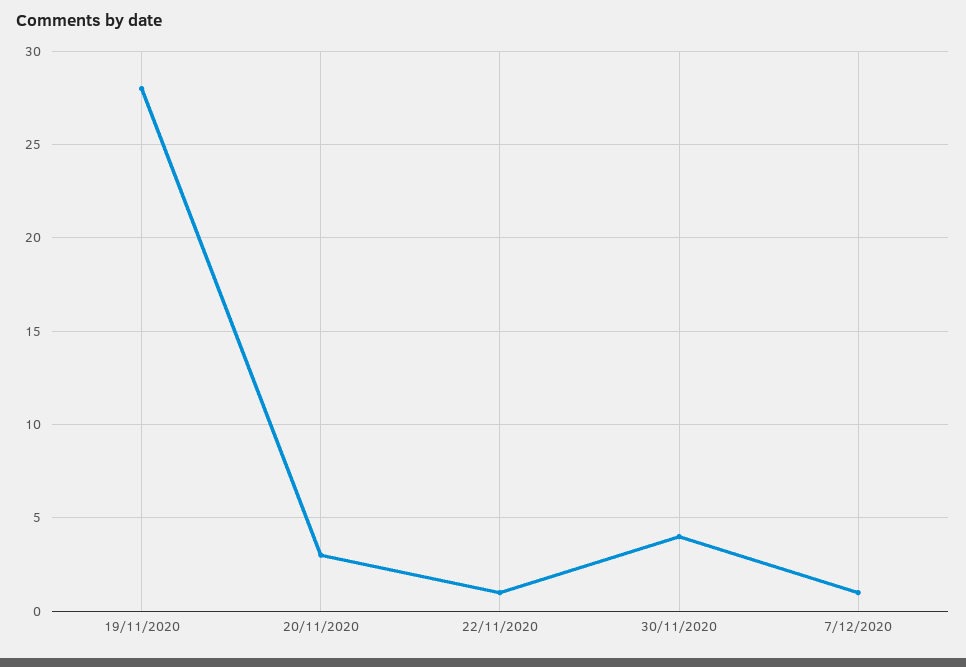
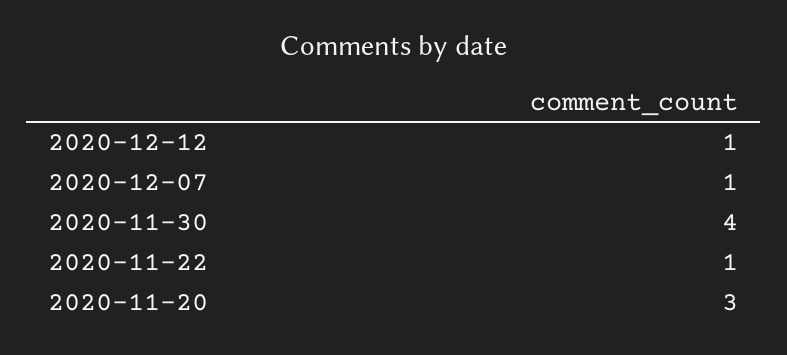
19/11/2020: 28 -> none
2020-12-12: none -> 1

